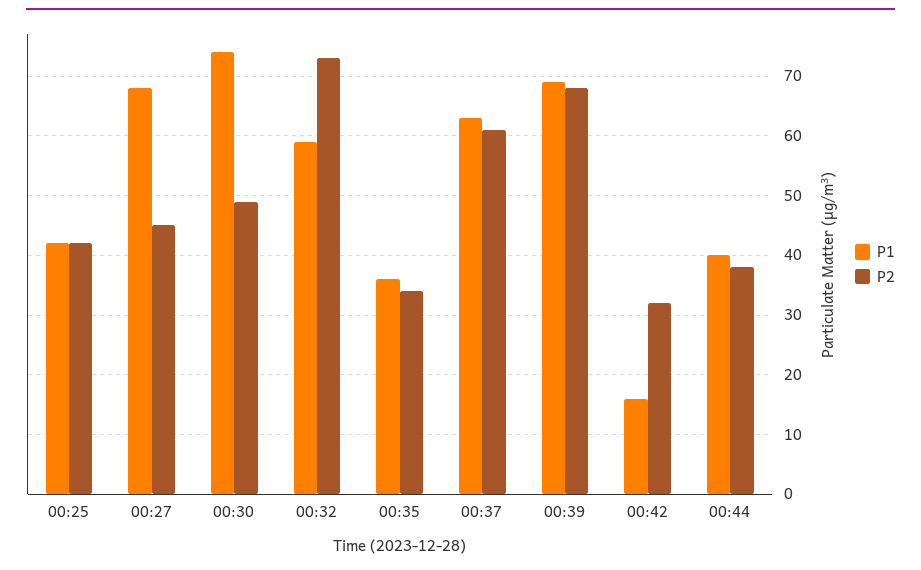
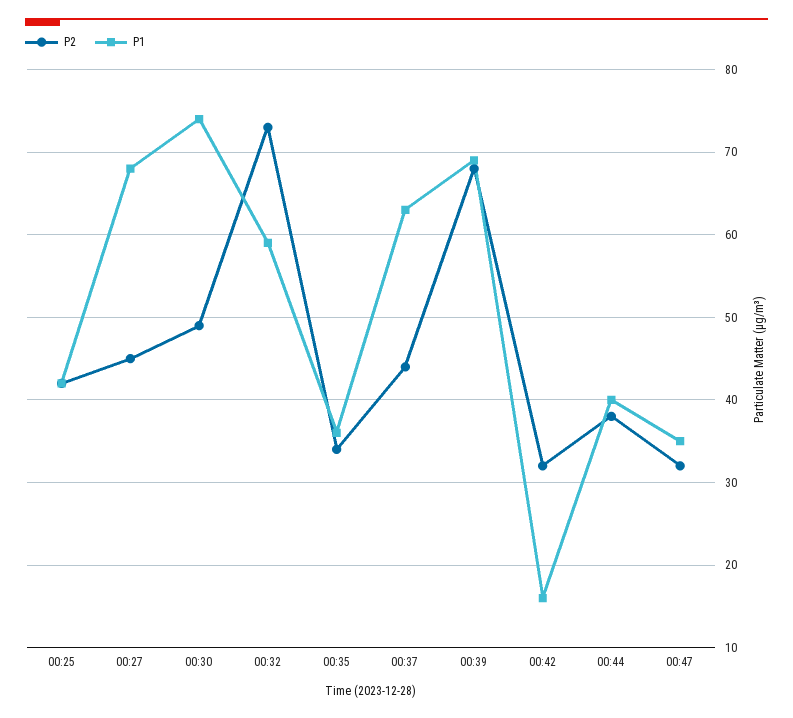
P2, 00:37: 60 -> 44
P2, 00:47: none -> 32
P1, 00:47: none -> 35

